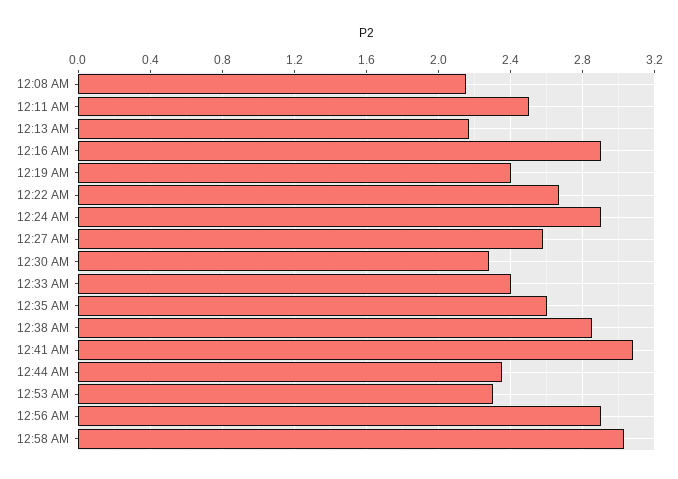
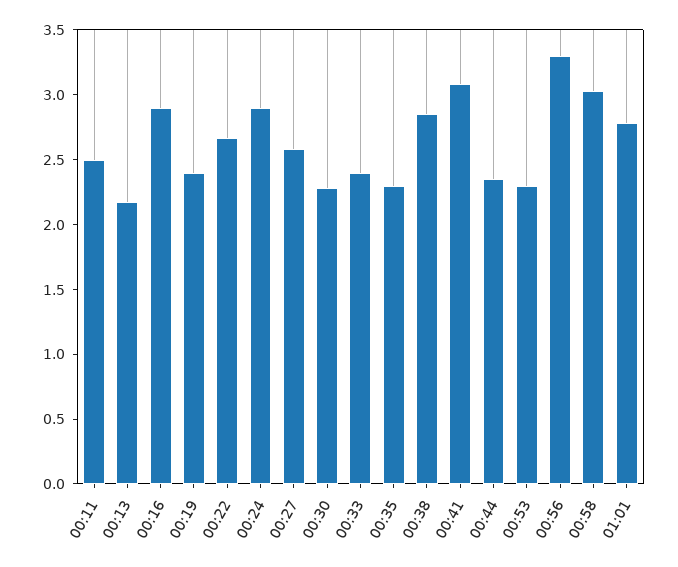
12:08 AM: 2.15 -> none
12:35 AM: 2.6 -> 2.3
12:56 AM: 2.9 -> 3.3
01:01: none -> 2.8

